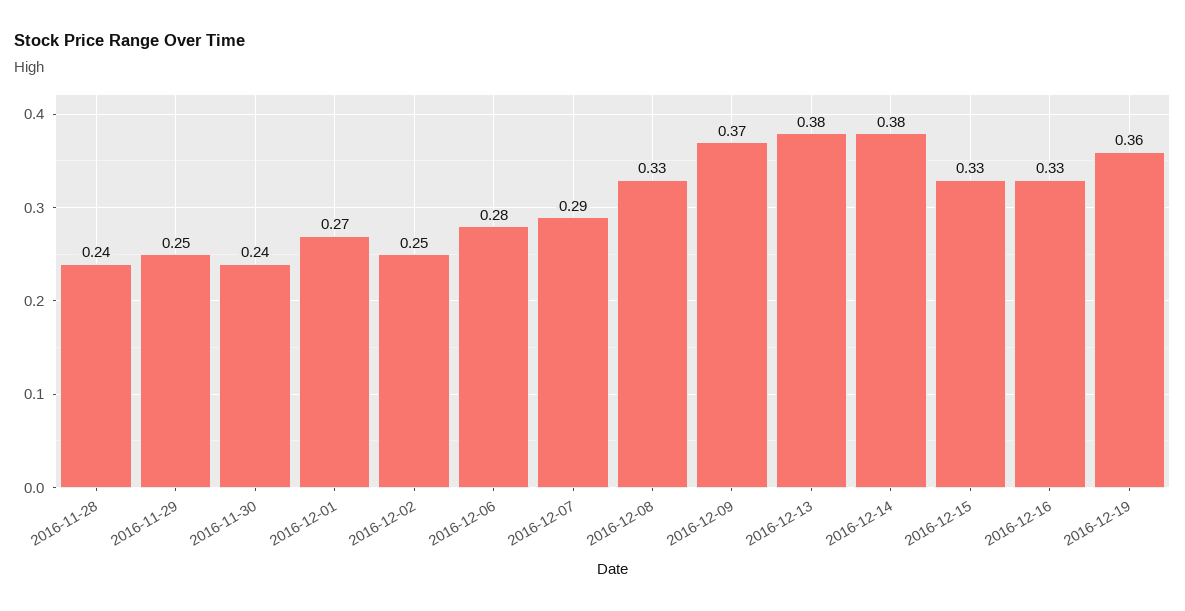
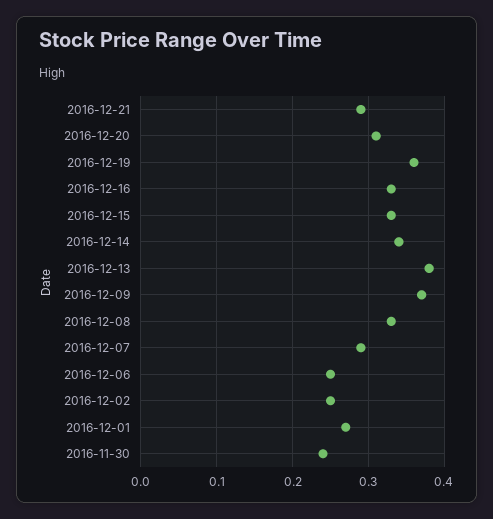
2016-11-28: 0.24 -> none
2016-11-29: 0.25 -> none
2016-12-06: 0.28 -> 0.25
2016-12-14: 0.38 -> 0.34
2016-12-21: none -> 0.29
2016-12-20: none -> 0.31

